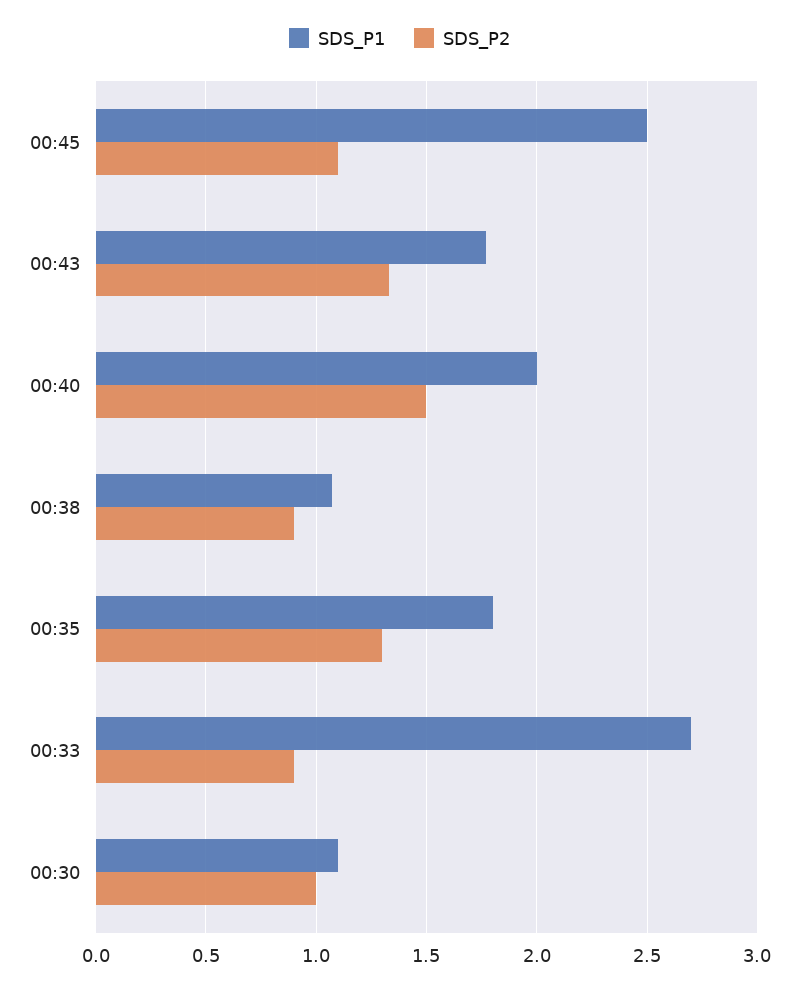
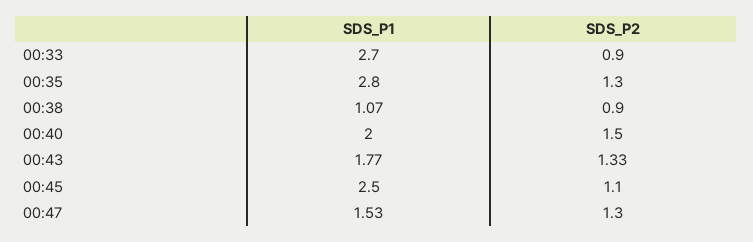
SDS_P1, 00:35: 1.8 -> 2.8
SDS_P1, 00:30: 1.1 -> none
SDS_P2, 00:30: 1 -> none
SDS_P1, 00:47: none -> 1.53
SDS_P2, 00:47: none -> 1.3

